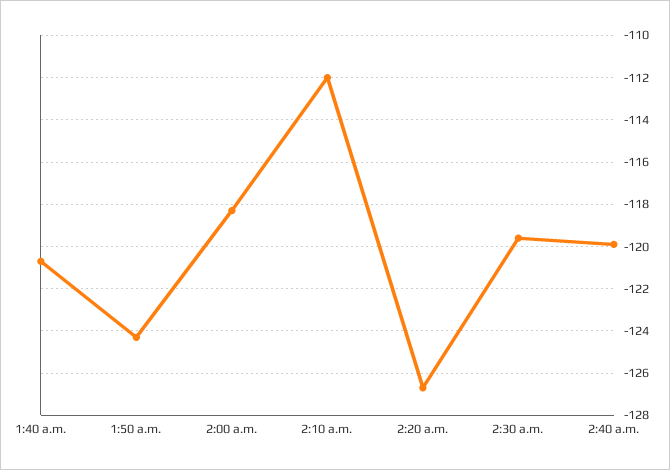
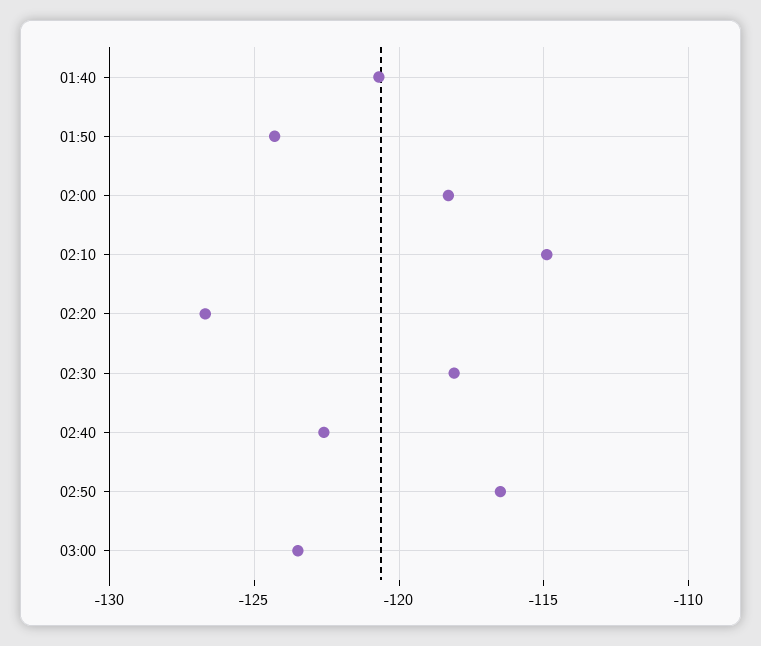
2:10 a.m.: -112 -> -115
2:30 a.m.: -119.5 -> -118
2:40 a.m.: -120 -> -122.5
02:50: none -> -116.5
03:00: none -> -123.5

